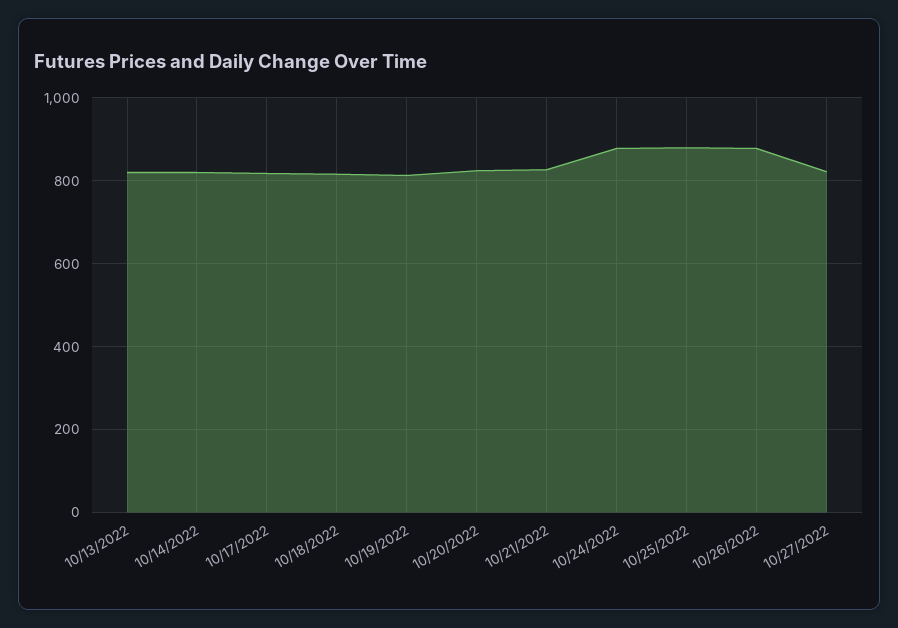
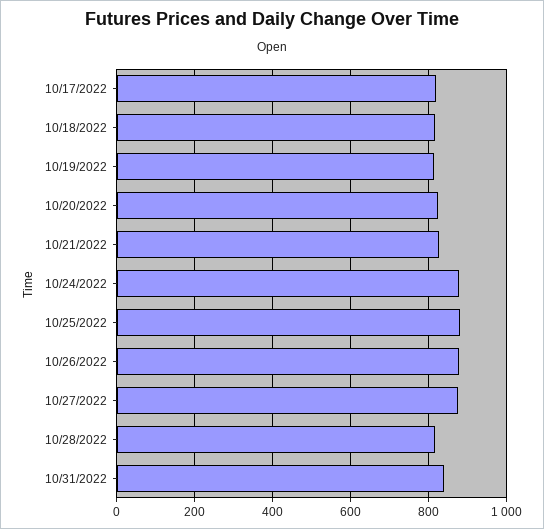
10/13/2022: 820 -> none
10/14/2022: 820 -> none
10/27/2022: 820 -> 880
10/28/2022: none -> 820
10/31/2022: none -> 840

